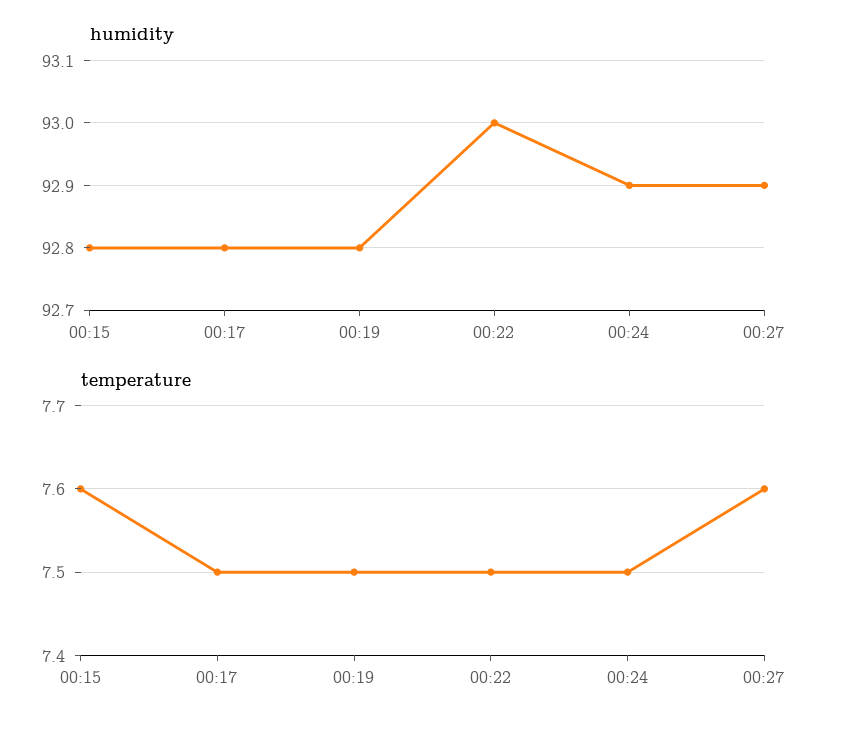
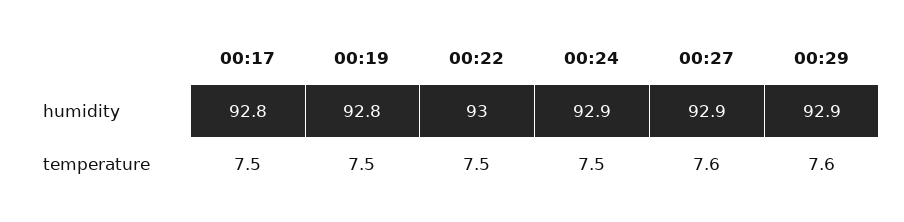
humidity, 00:15: 92.8 -> none
temperature, 00:15: 7.6 -> none
humidity, 00:29: none -> 92.9
temperature, 00:29: none -> 7.6

